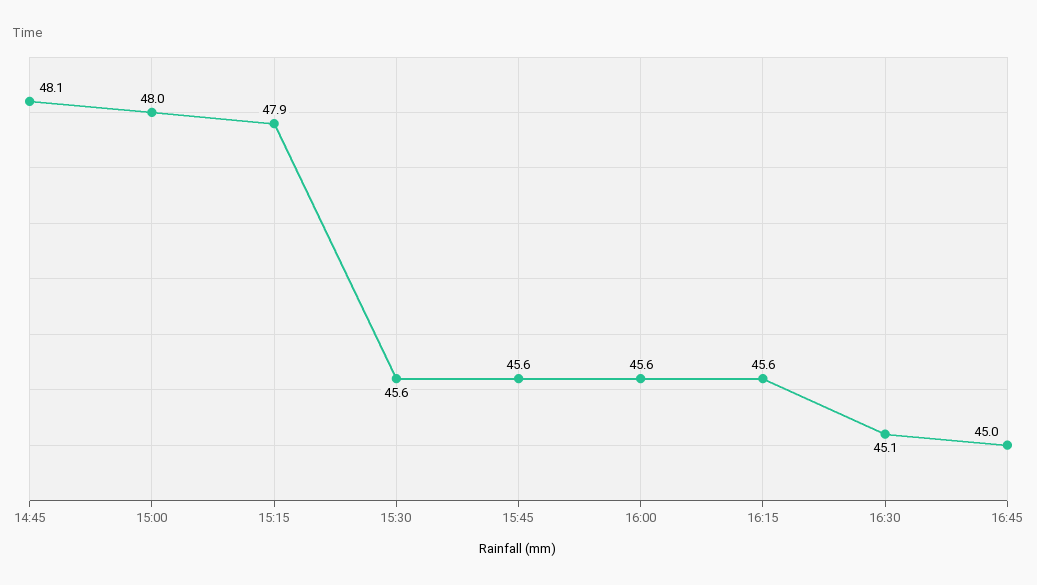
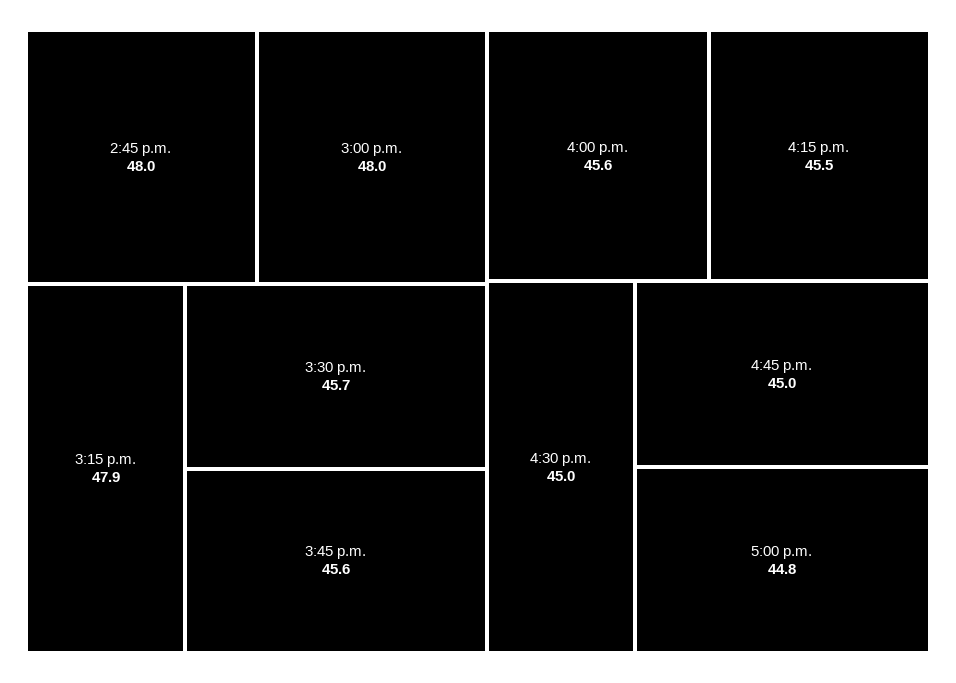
14:45: 48.1 -> 48
15:30: 45.6 -> 45.7
16:15: 45.6 -> 45.5
16:30: 45.1 -> 45
5:00 p.m.: none -> 44.8

